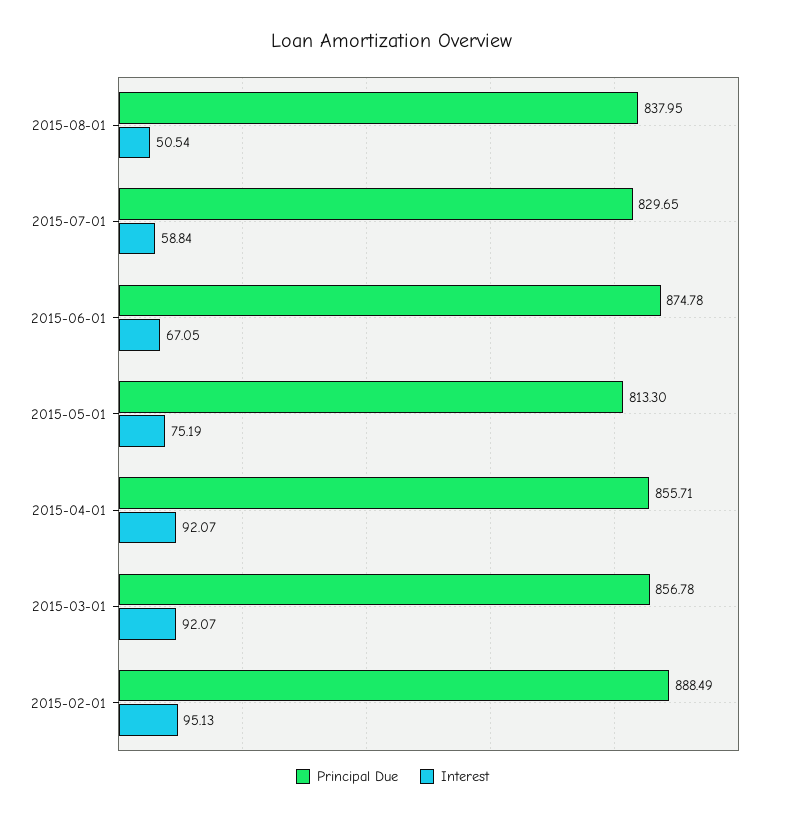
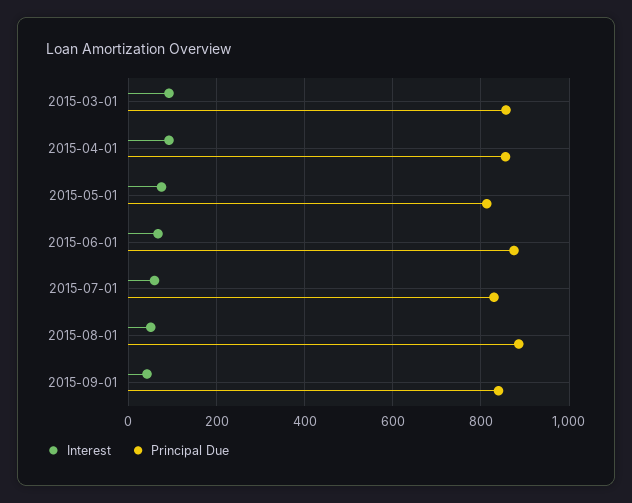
Principal Due, 2015-08-01: 837.95 -> 880
Principal Due, 2015-02-01: 888.49 -> none
Interest, 2015-02-01: 95.13 -> none
Interest, 2015-09-01: none -> 40
Principal Due, 2015-09-01: none -> 840

